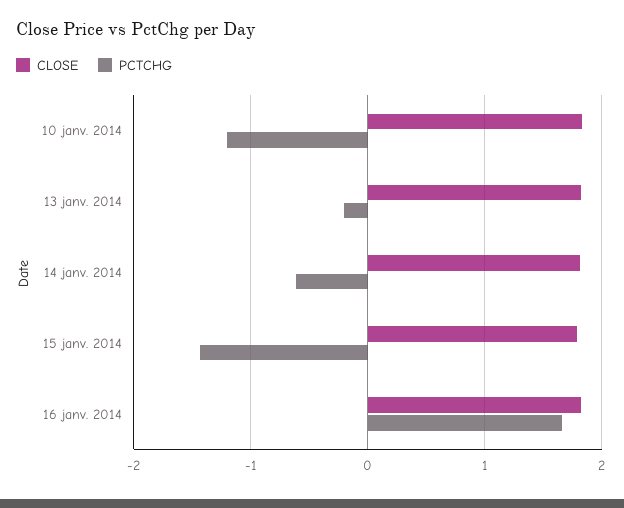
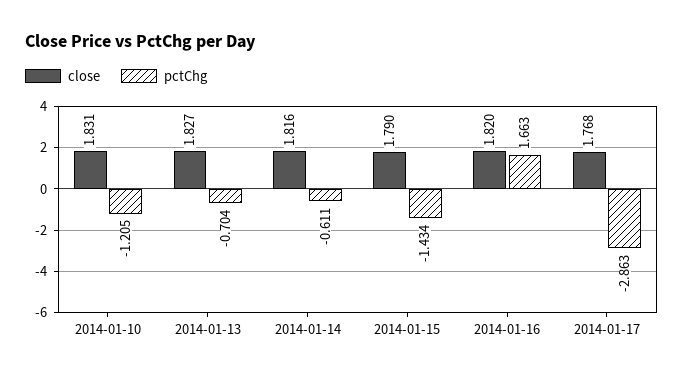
PCTCHG, 13 janv. 2014: -0.2 -> -0.704
CLOSE, 2014-01-17: none -> 1.768
PCTCHG, 2014-01-17: none -> -2.863

